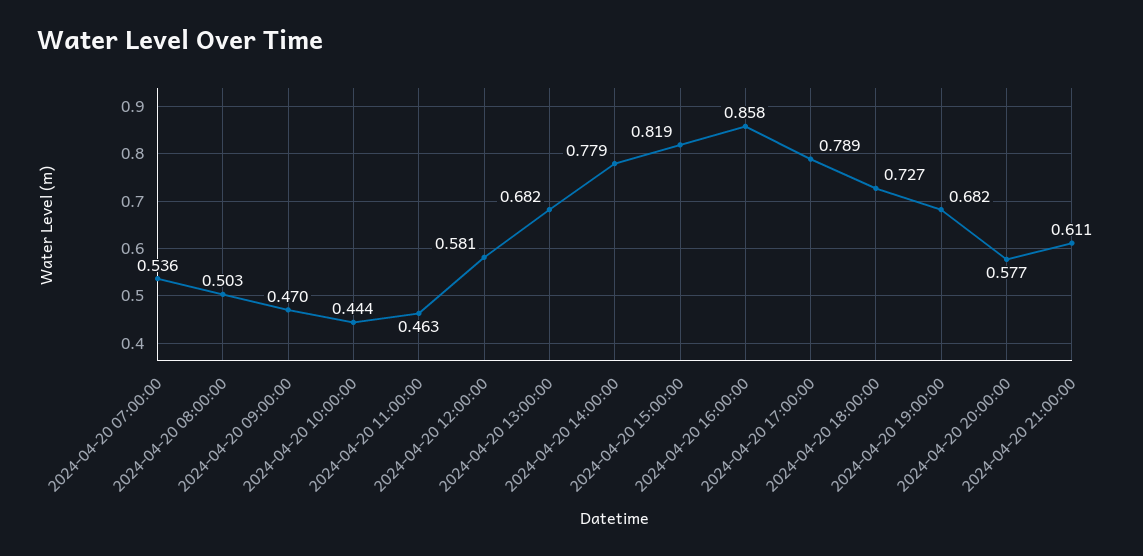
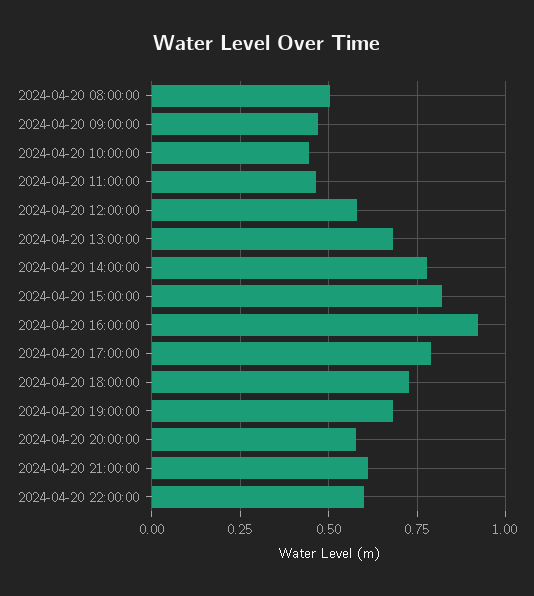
2024-04-20 07:00:00: 0.536 -> none
2024-04-20 16:00:00: 0.858 -> 0.925
2024-04-20 22:00:00: none -> 0.6

